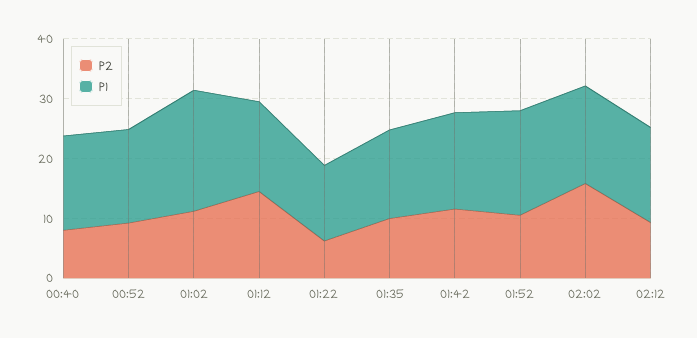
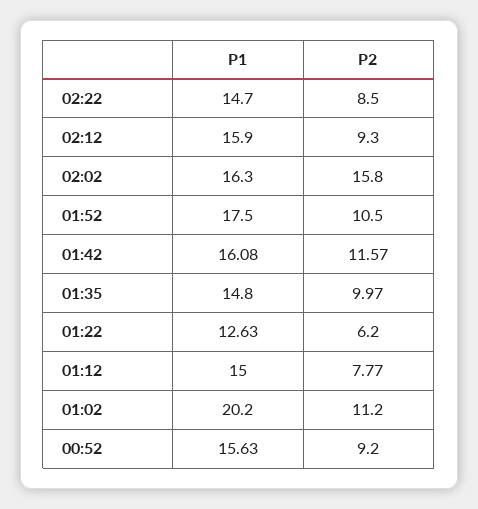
P2, 00:40: 8 -> none
P1, 00:40: 16 -> none
P2, 01:12: 14 -> 7.77
P1, 02:22: none -> 14.7
P2, 02:22: none -> 8.5

